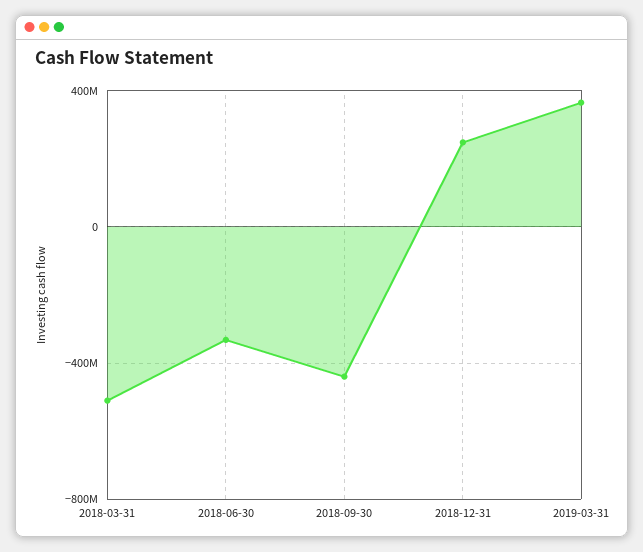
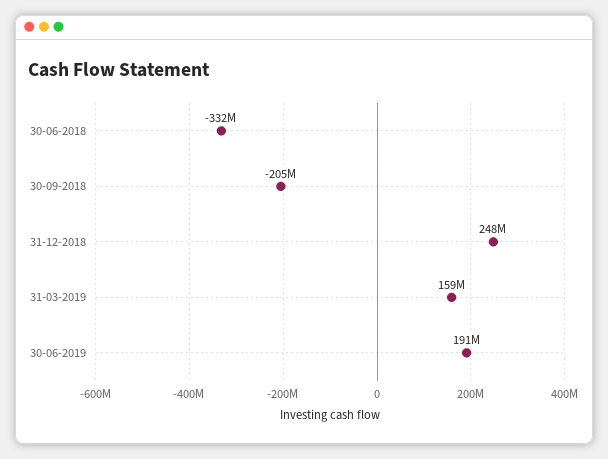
2018-03-31: -500000000 -> none
2018-09-30: -450000000 -> -205000000
2019-03-31: 350000000 -> 159000000
30-06-2019: none -> 191000000

